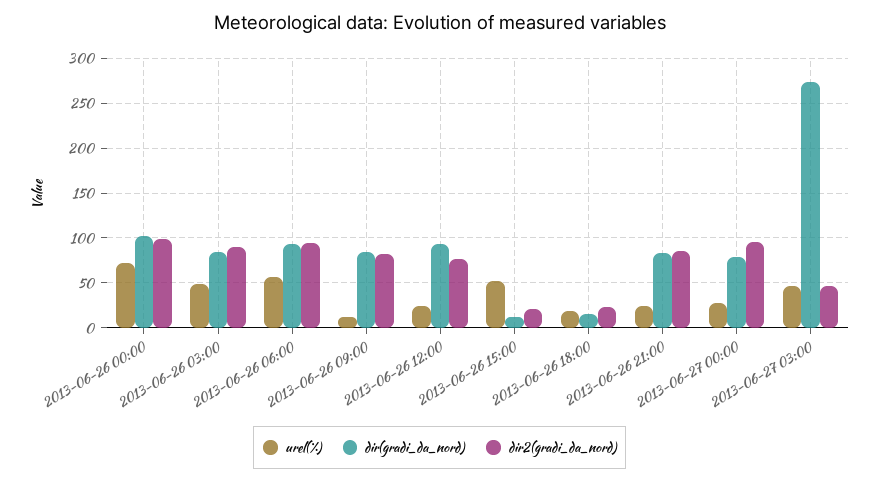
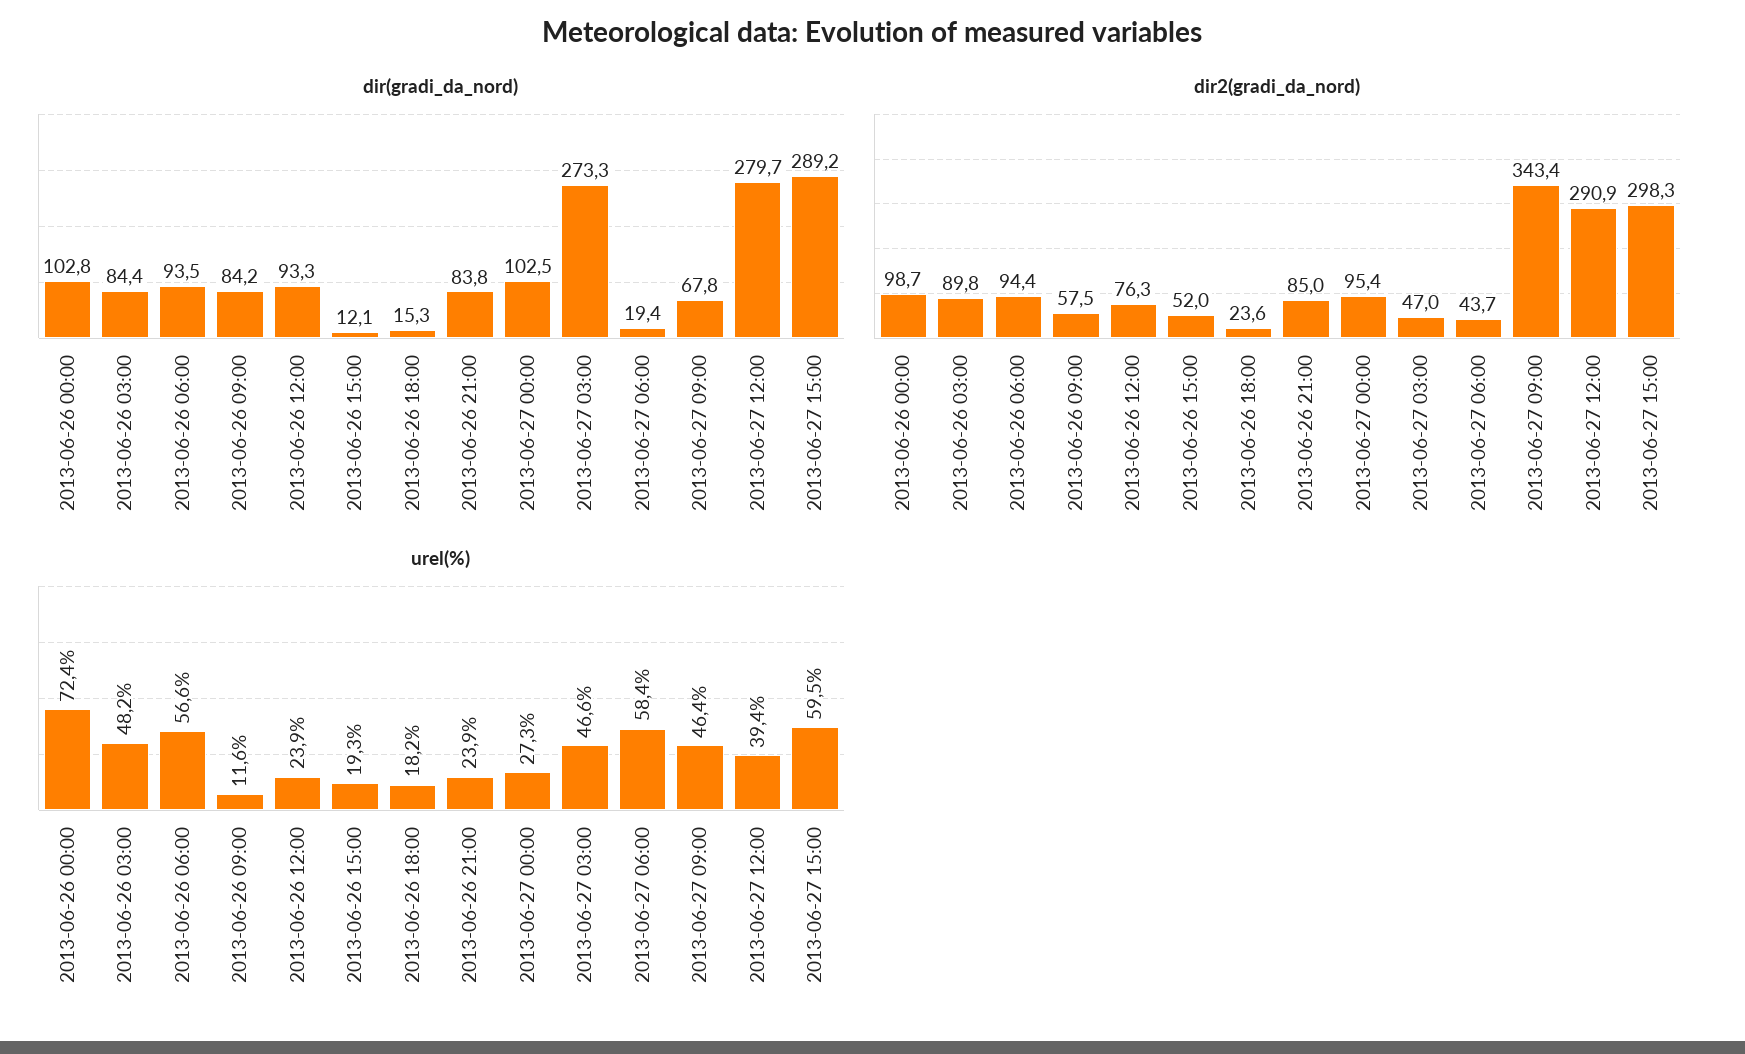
dir2(gradi_da_nord), 2013-06-26 09:00: 80 -> 57.5
urel(%), 2013-06-26 15:00: 50 -> 19.3
dir2(gradi_da_nord), 2013-06-26 15:00: 20 -> 52
dir(gradi_da_nord), 2013-06-27 00:00: 80 -> 102.5
dir(gradi_da_nord), 2013-06-27 06:00: none -> 19.4
dir(gradi_da_nord), 2013-06-27 09:00: none -> 67.8
dir(gradi_da_nord), 2013-06-27 12:00: none -> 279.7
dir(gradi_da_nord), 2013-06-27 15:00: none -> 289.2
dir2(gradi_da_nord), 2013-06-27 06:00: none -> 43.7
dir2(gradi_da_nord), 2013-06-27 09:00: none -> 343.4
dir2(gradi_da_nord), 2013-06-27 12:00: none -> 290.9
dir2(gradi_da_nord), 2013-06-27 15:00: none -> 298.3
urel(%), 2013-06-27 06:00: none -> 58.4
urel(%), 2013-06-27 09:00: none -> 46.4
urel(%), 2013-06-27 12:00: none -> 39.4
urel(%), 2013-06-27 15:00: none -> 59.5

